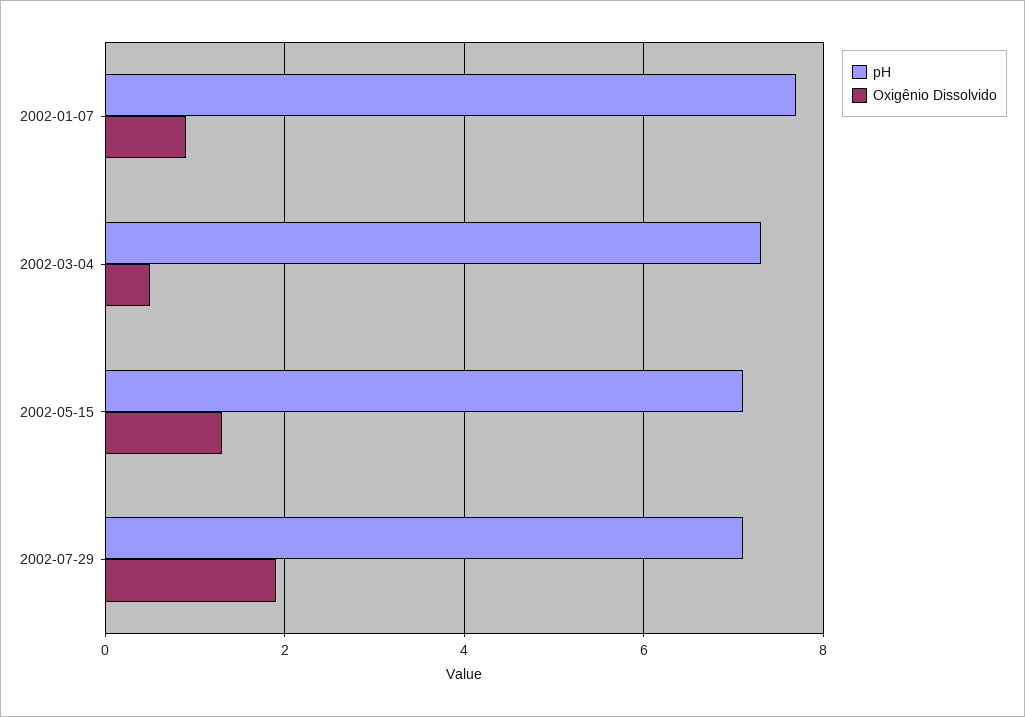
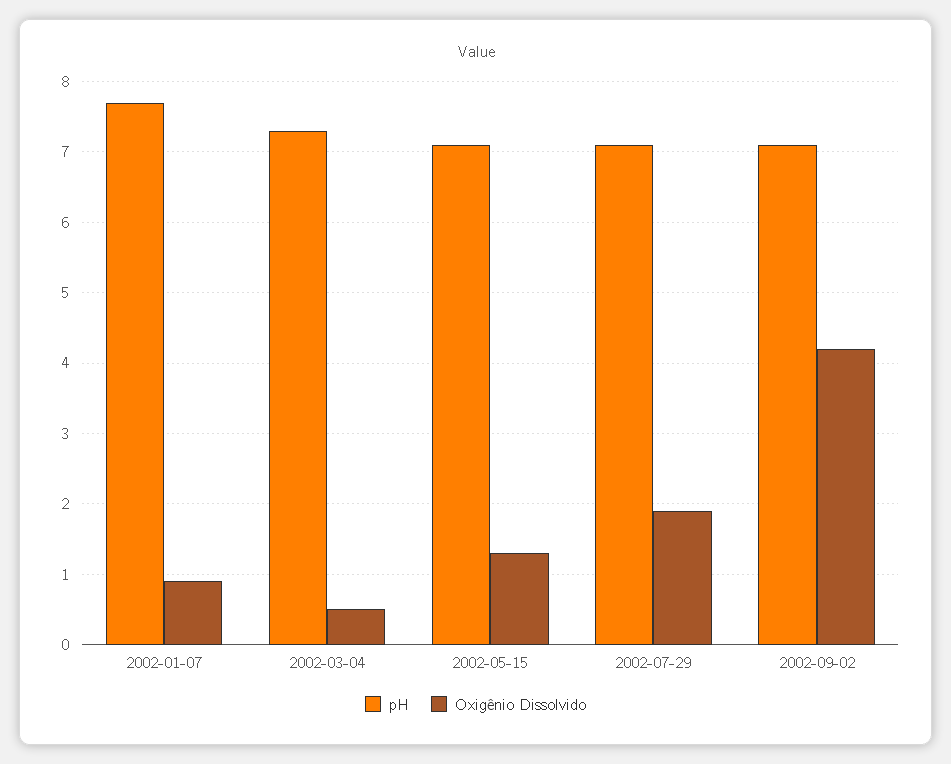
pH, 2002-09-02: none -> 7.1
Oxigênio Dissolvido, 2002-09-02: none -> 4.2

